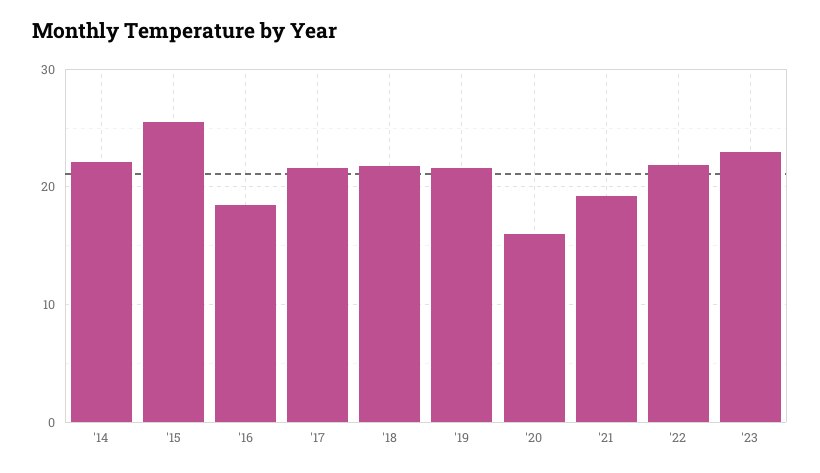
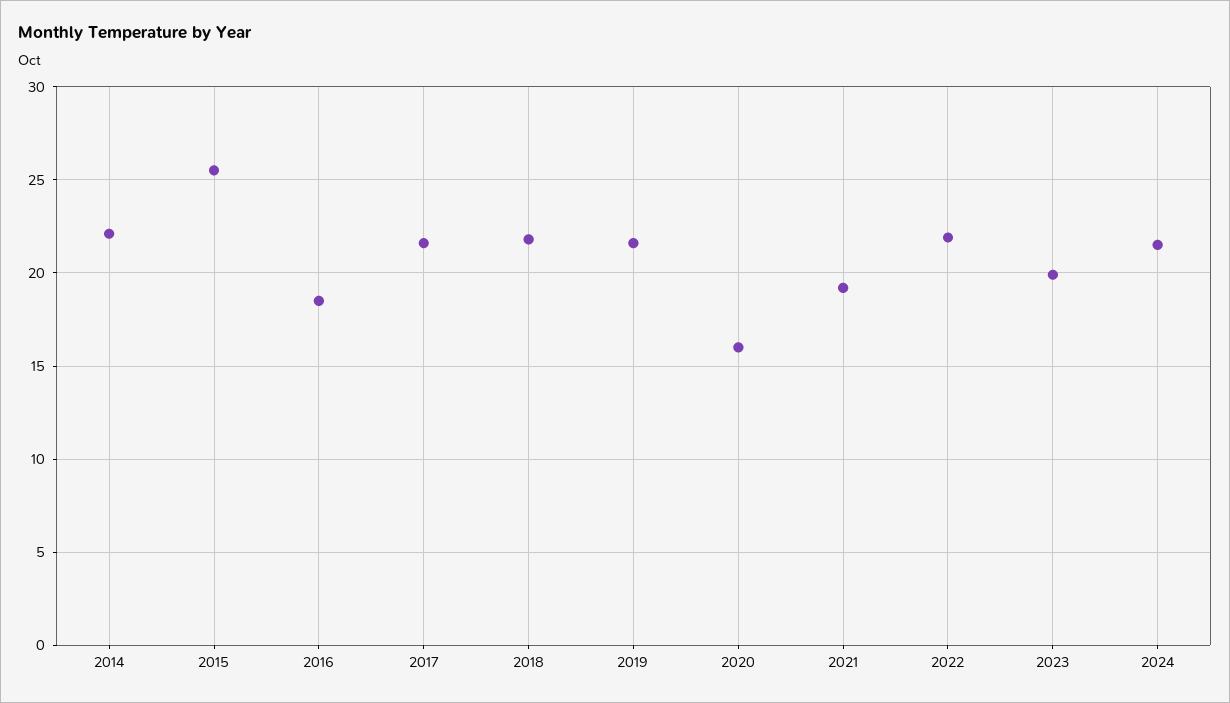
'23: 23 -> 20
2024: none -> 21.5

